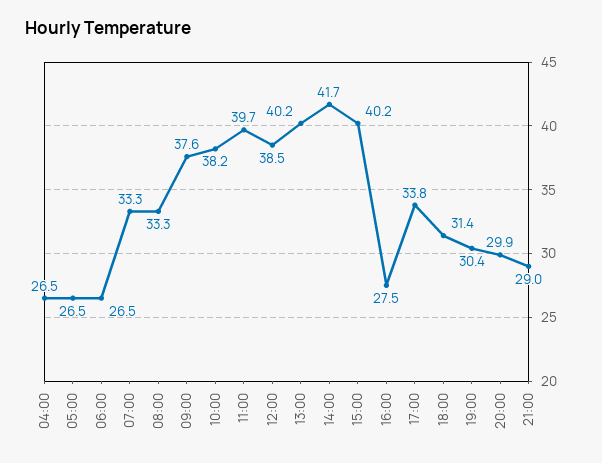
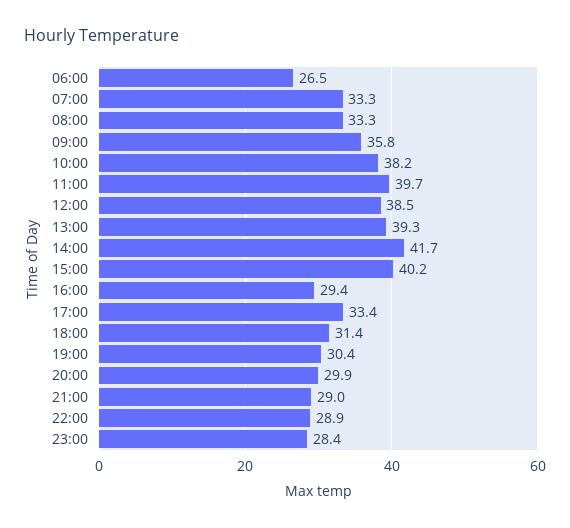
04:00: 26.5 -> none
05:00: 26.5 -> none
09:00: 37.6 -> 35.8
13:00: 40.2 -> 39.3
16:00: 27.5 -> 29.4
17:00: 33.8 -> 33.4
22:00: none -> 28.9
23:00: none -> 28.4

